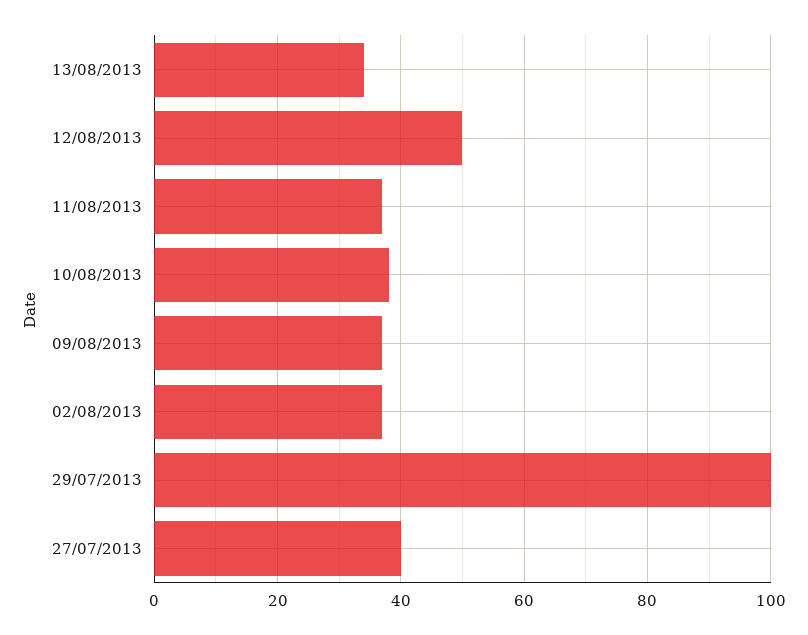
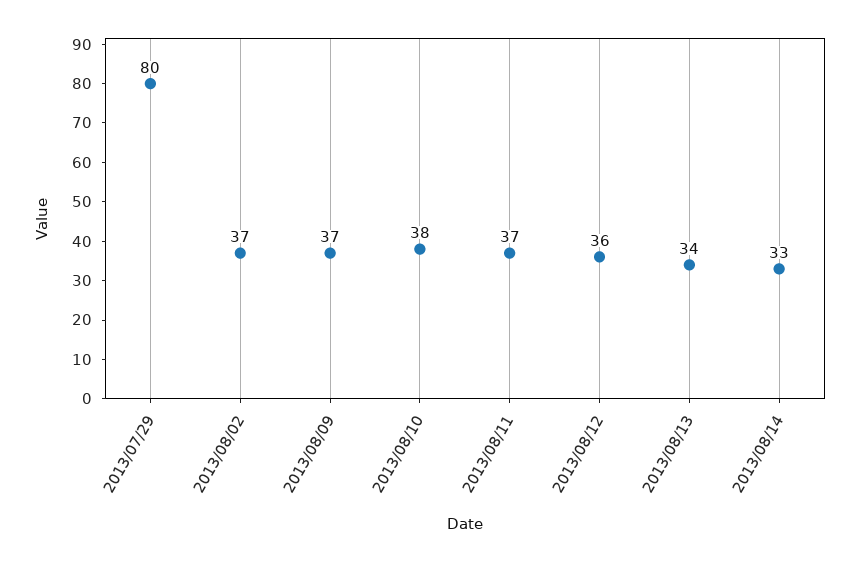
12/08/2013: 50 -> 36
29/07/2013: 100 -> 80
27/07/2013: 40 -> none
2013/08/14: none -> 33

